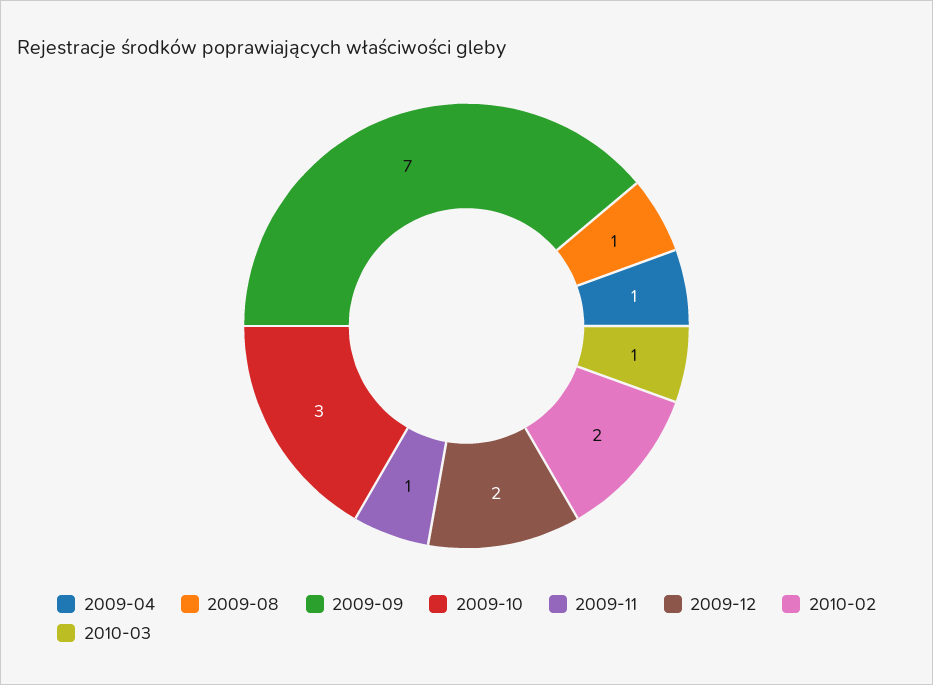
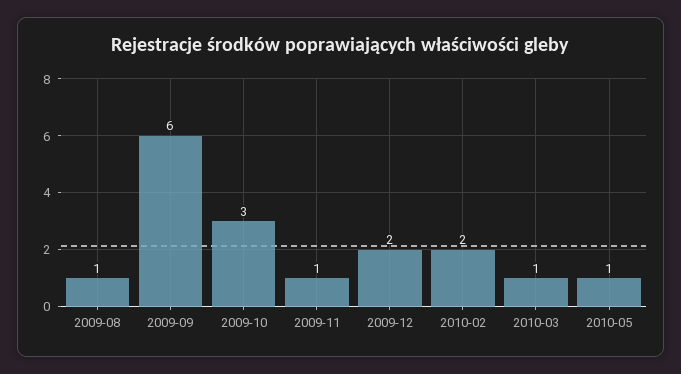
2009-04: 1 -> none
2009-09: 7 -> 6
2010-05: none -> 1

